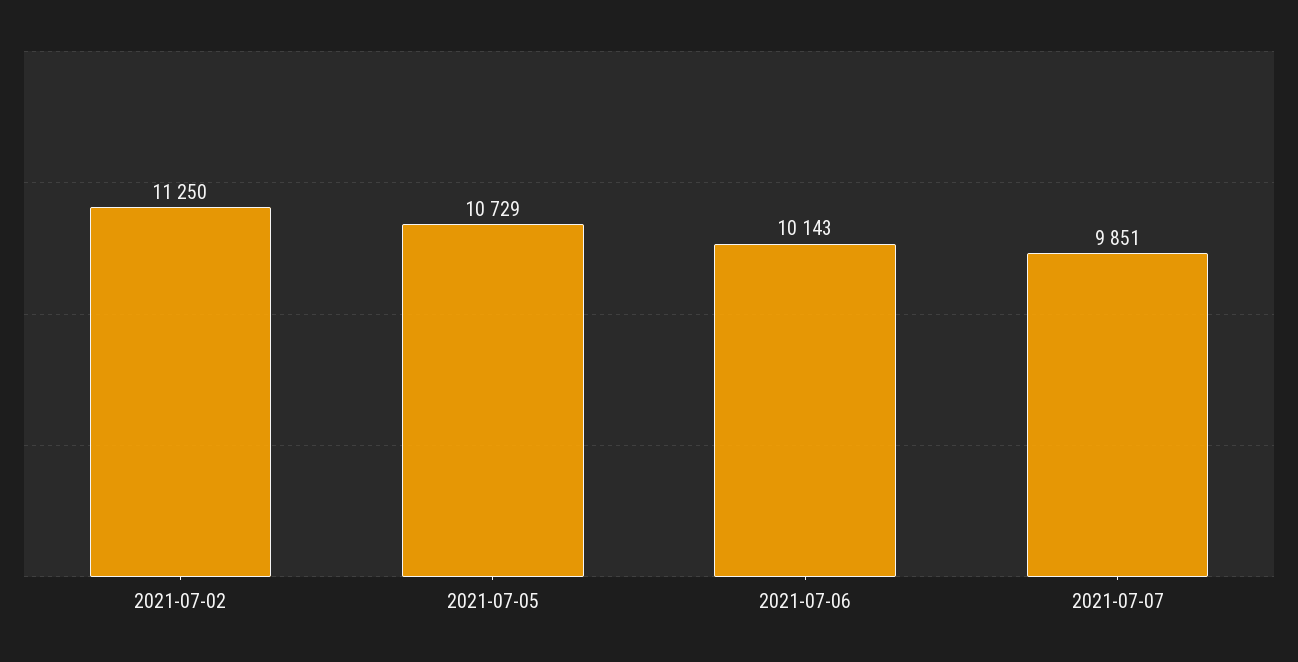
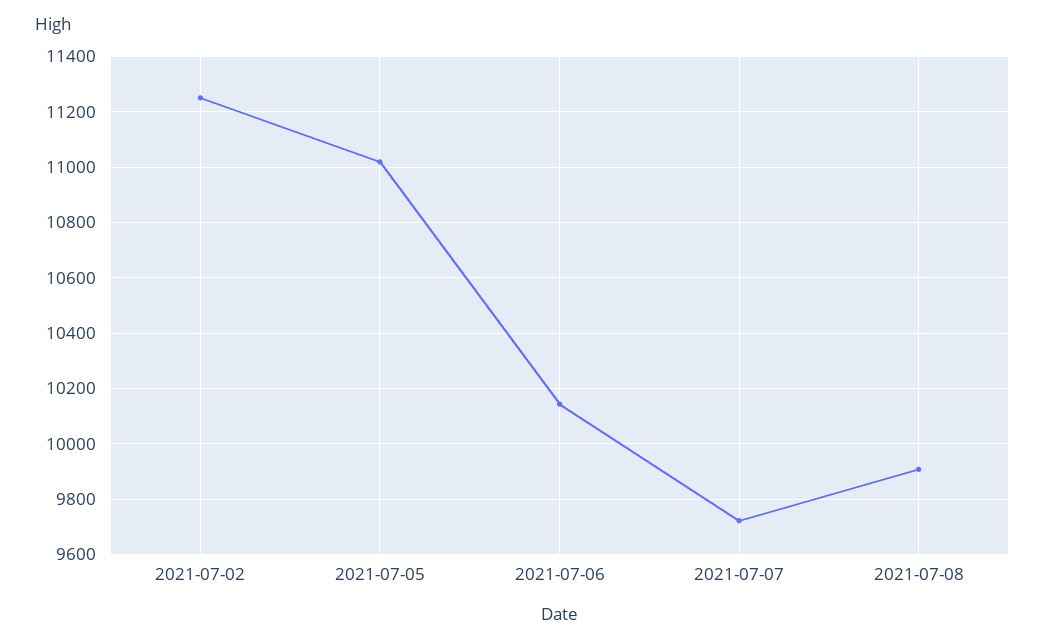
2021-07-05: 10729 -> 11025
2021-07-07: 9851 -> 9725
2021-07-08: none -> 9900

